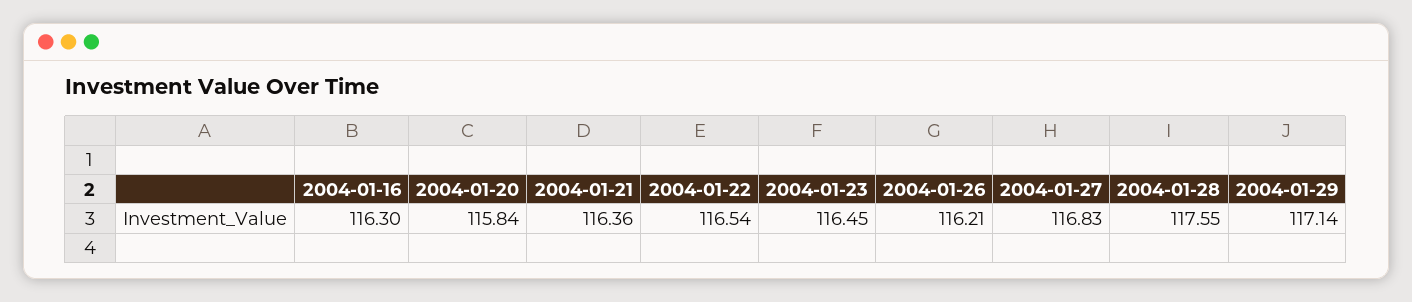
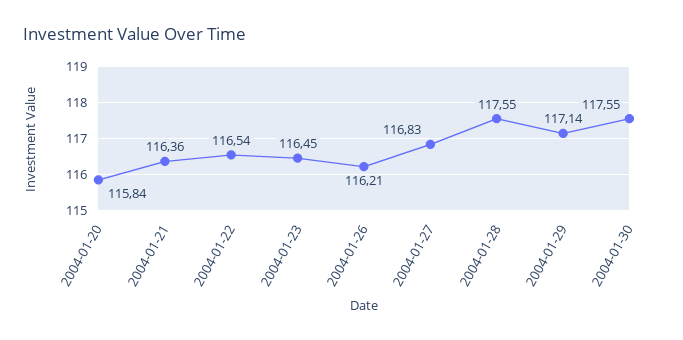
2004-01-16: 116.3 -> none
2004-01-30: none -> 117.55

